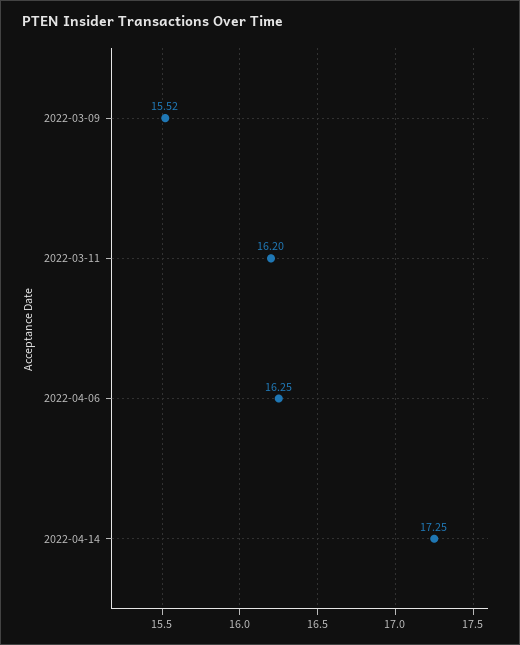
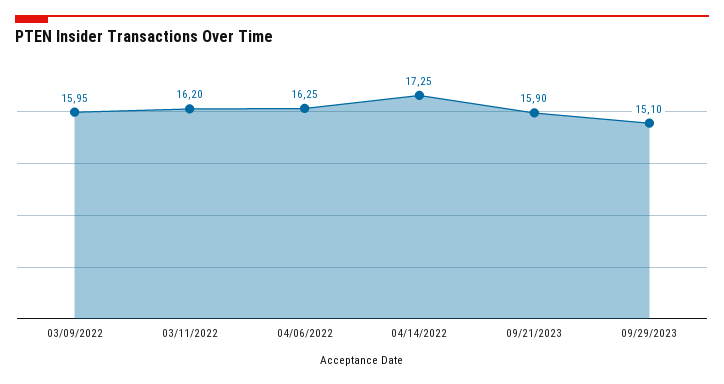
2022-03-09: 15.52 -> 15.95
09/21/2023: none -> 15.9
09/29/2023: none -> 15.1

